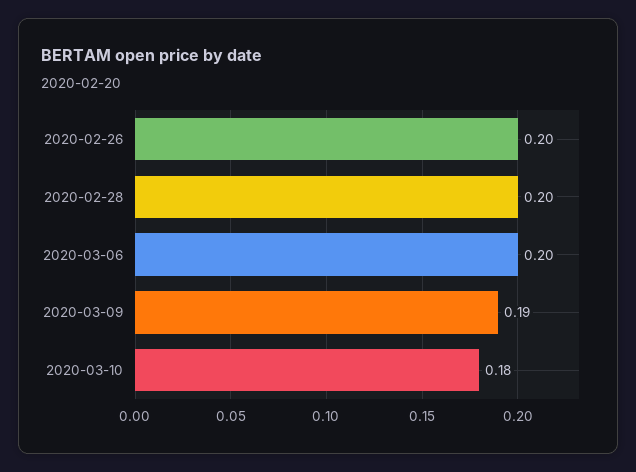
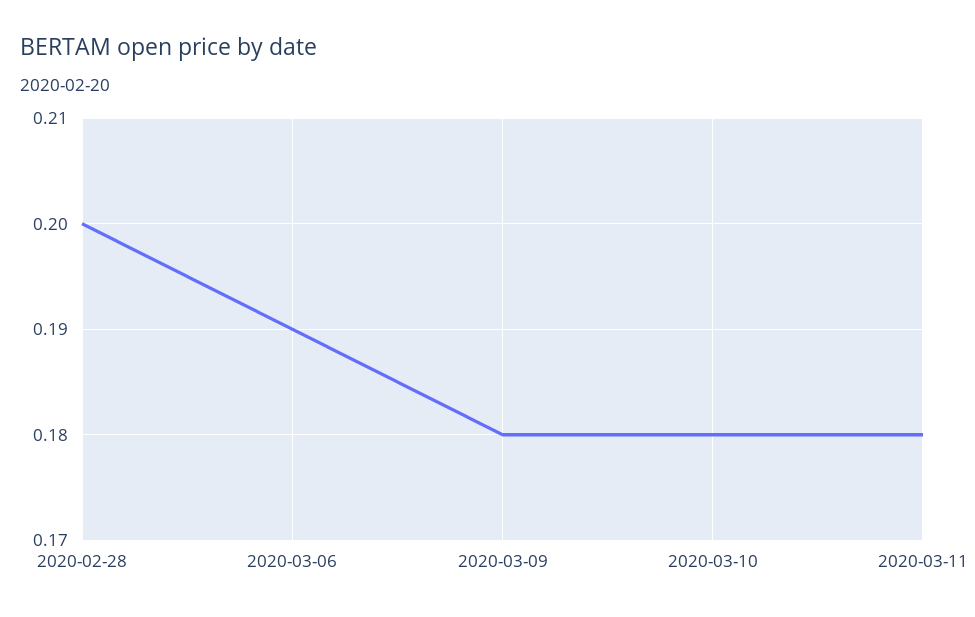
2020-02-26: 0.2 -> none
2020-03-06: 0.2 -> 0.19
2020-03-09: 0.19 -> 0.18
2020-03-11: none -> 0.18

